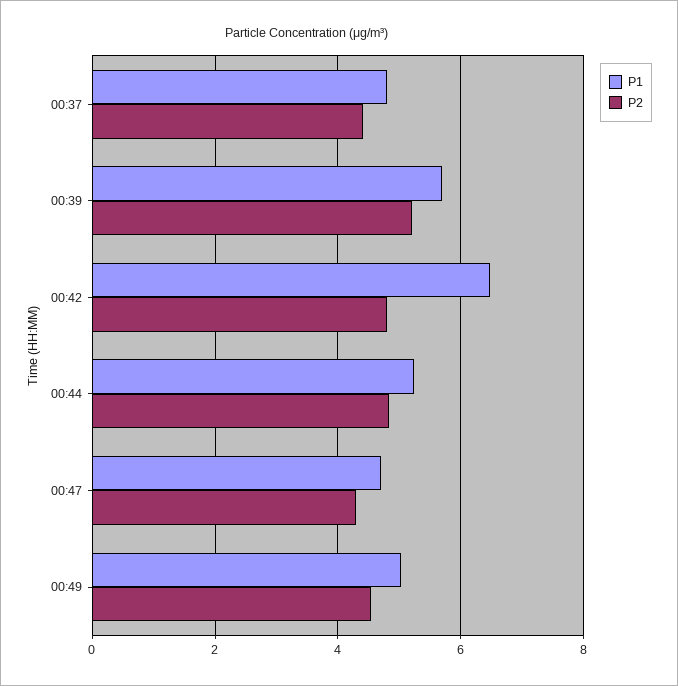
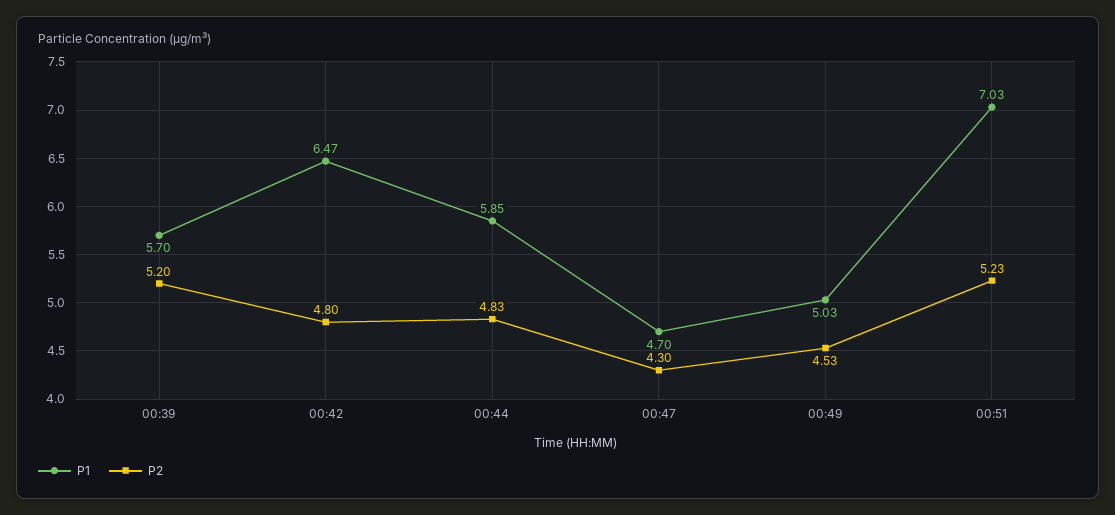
P1, 00:37: 4.8 -> none
P2, 00:37: 4.4 -> none
P1, 00:44: 5.2 -> 5.85
P1, 00:51: none -> 7.03
P2, 00:51: none -> 5.23

